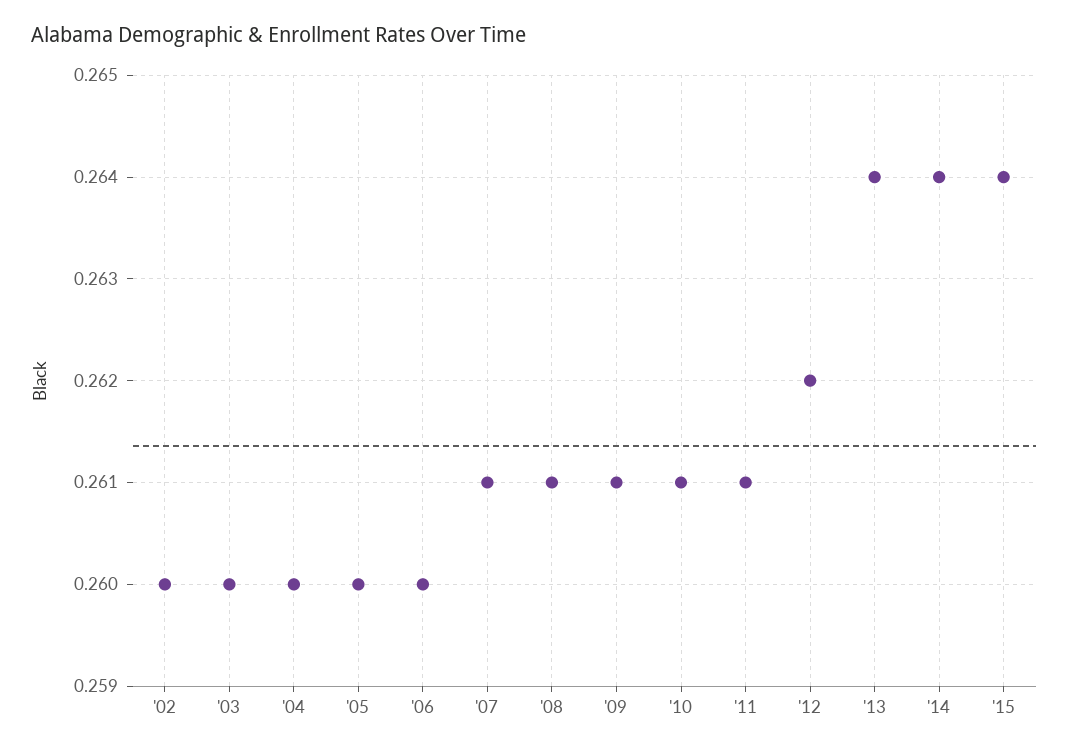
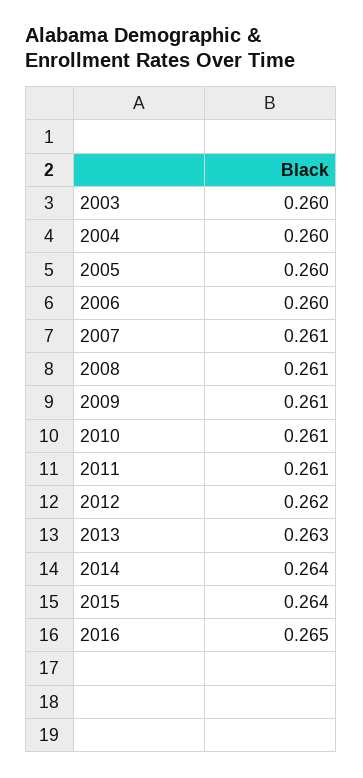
'02: 0.26 -> none
'13: 0.264 -> 0.263
2016: none -> 0.265

